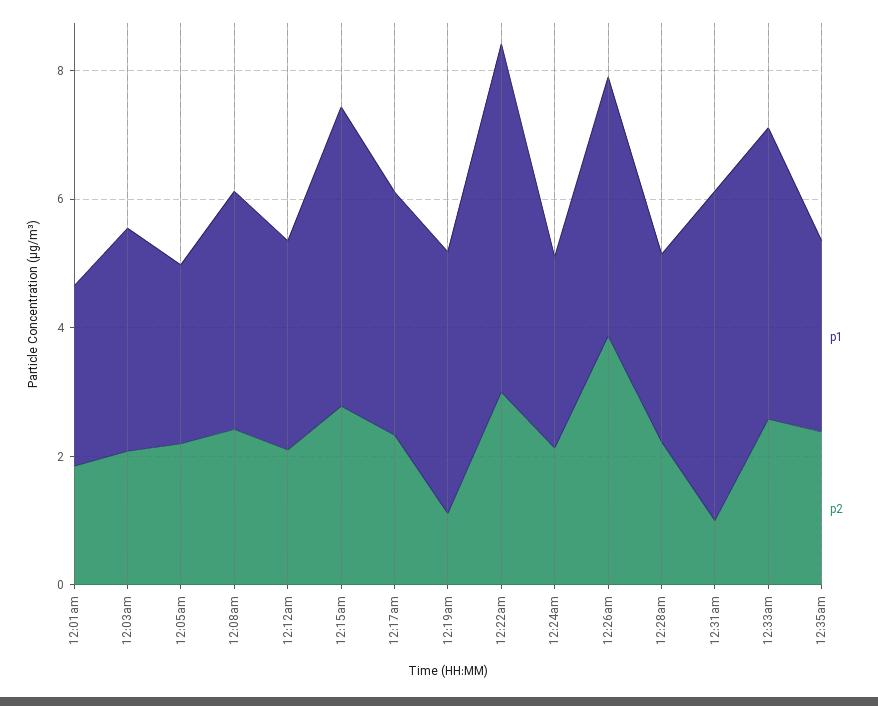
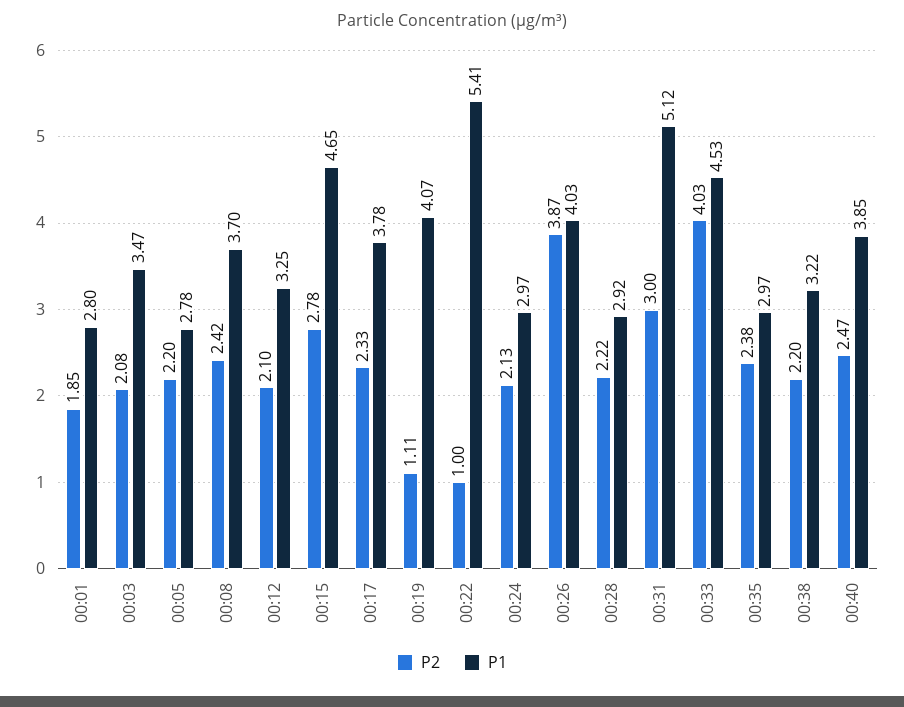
p2, 12:22am: 3 -> 1
p2, 12:31am: 1 -> 3
p2, 12:33am: 2.5 -> 4.03
p2, 00:38: none -> 2.2
p1, 00:38: none -> 3.22
p2, 00:40: none -> 2.47
p1, 00:40: none -> 3.85

